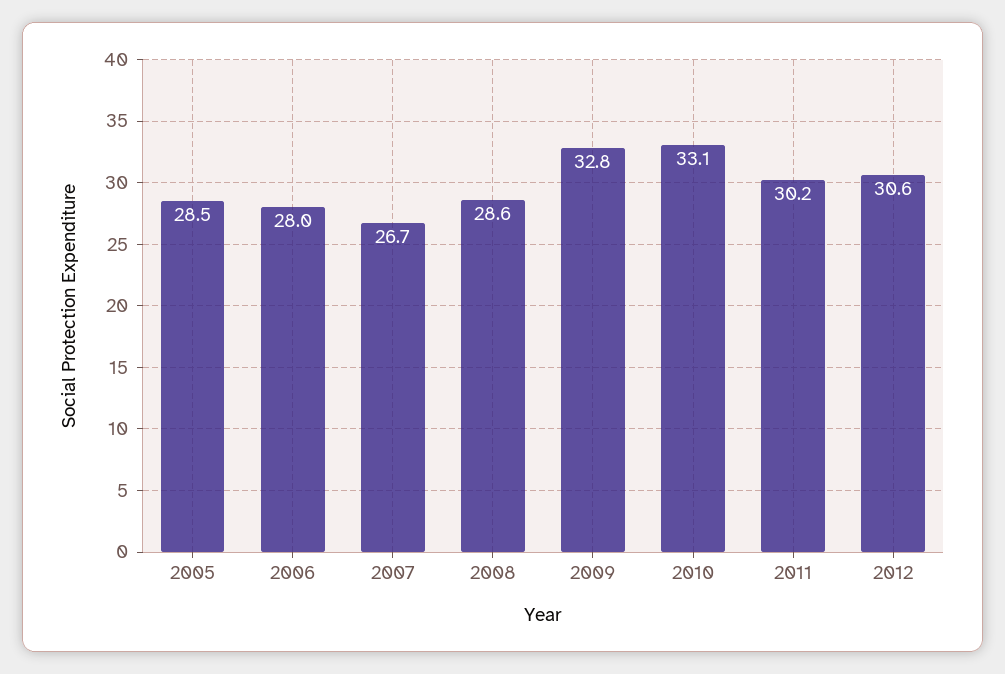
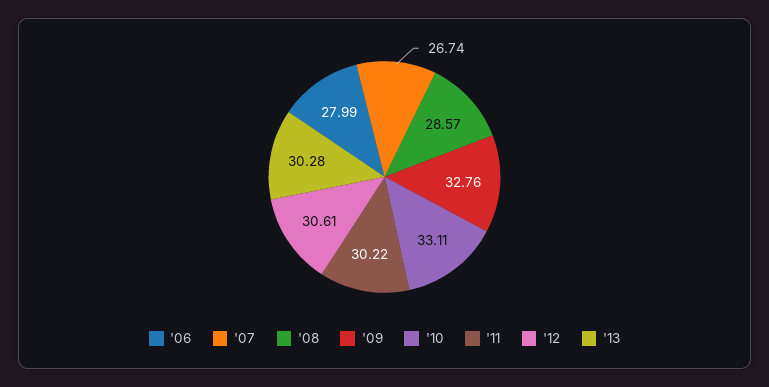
2005: 28.5 -> none
'13: none -> 30.28

